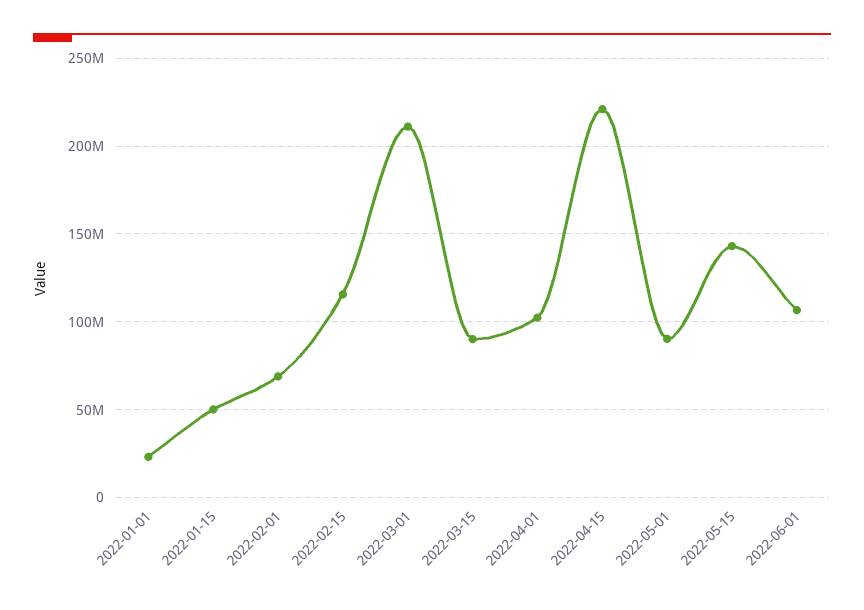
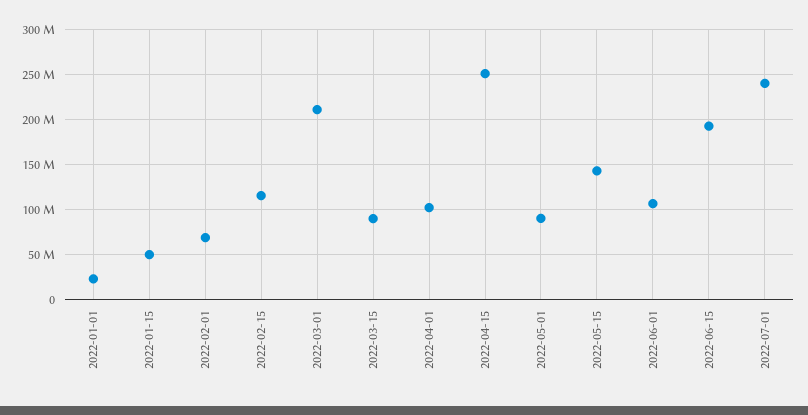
2022-04-15: 220000000 -> 250000000
2022-06-15: none -> 190000000
2022-07-01: none -> 240000000

